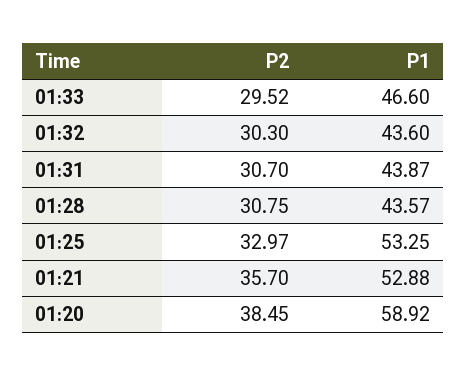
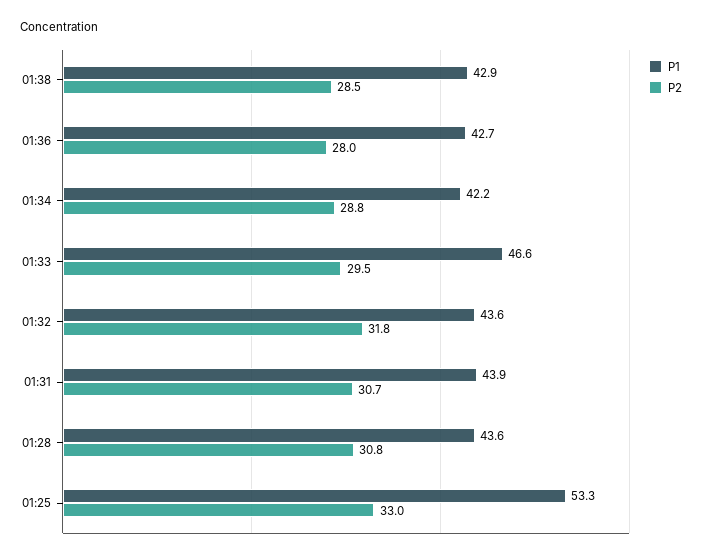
P2, 01:32: 30.3 -> 31.8
P2, 01:21: 35.7 -> none
P1, 01:21: 52.88 -> none
P2, 01:20: 38.45 -> none
P1, 01:20: 58.92 -> none
P1, 01:38: none -> 42.9
P2, 01:38: none -> 28.5
P1, 01:36: none -> 42.7
P2, 01:36: none -> 28
P1, 01:34: none -> 42.2
P2, 01:34: none -> 28.8

